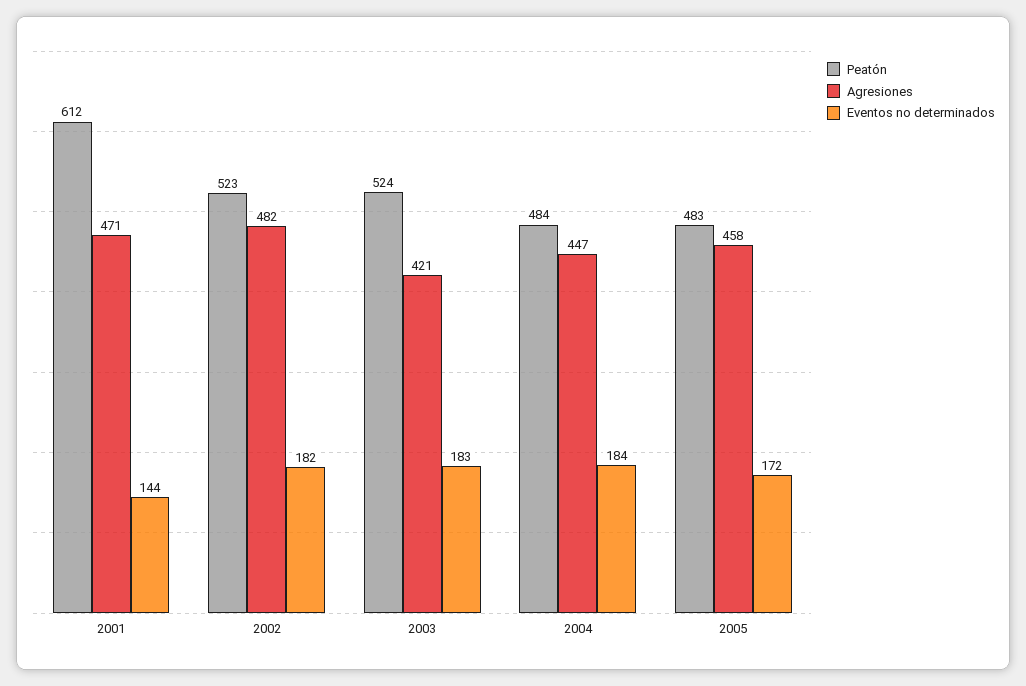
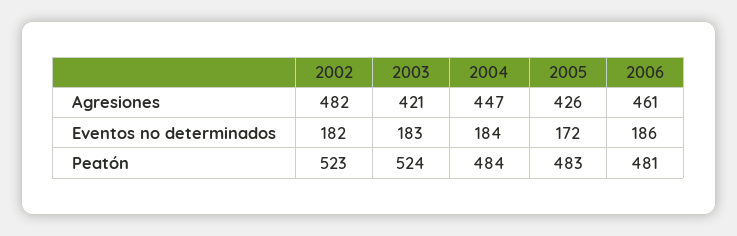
Peatón, 2001: 612 -> none
Agresiones, 2001: 471 -> none
Eventos no determinados, 2001: 144 -> none
Agresiones, 2005: 458 -> 426
Agresiones, 2006: none -> 461
Eventos no determinados, 2006: none -> 186
Peatón, 2006: none -> 481

